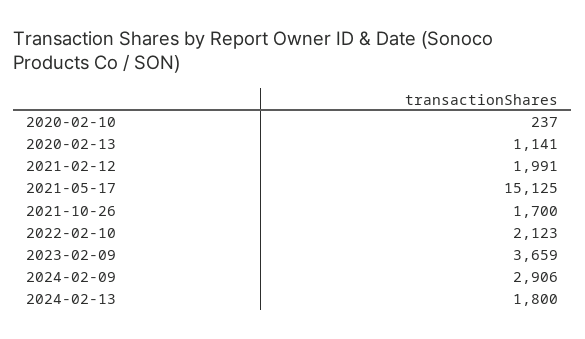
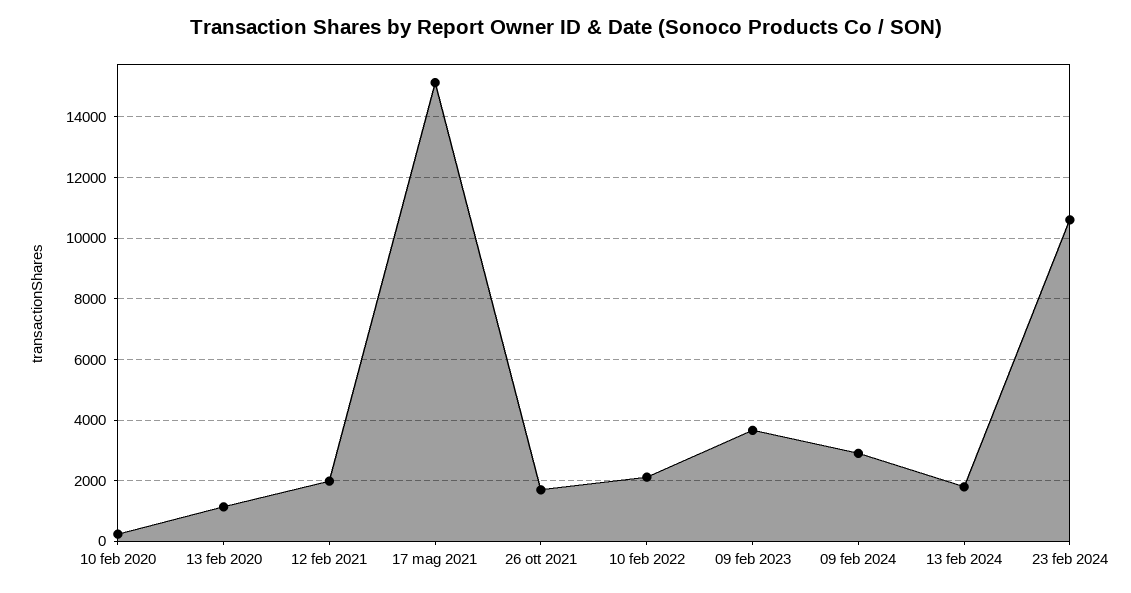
23 feb 2024: none -> 10600

